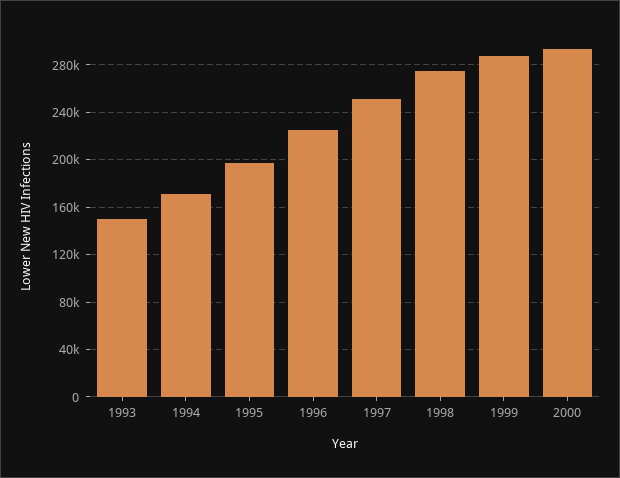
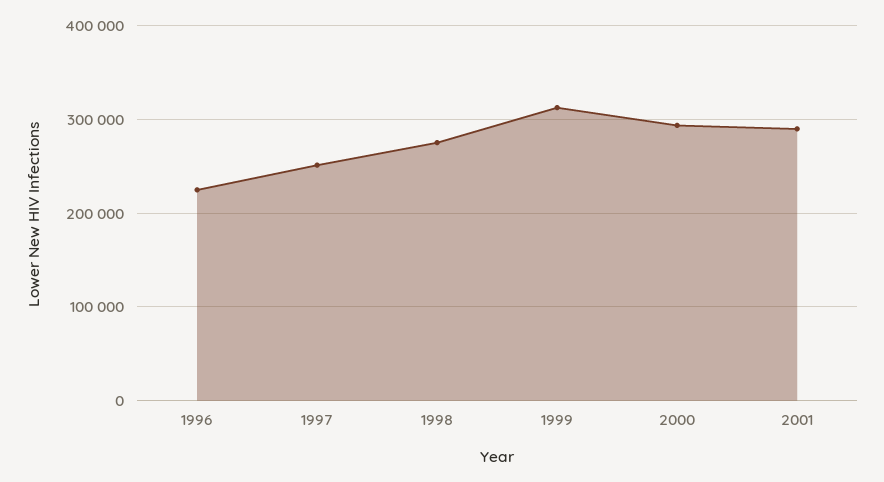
1993: 150000 -> none
1994: 170000 -> none
1995: 200000 -> none
1999: 290000 -> 310000
2001: none -> 290000

